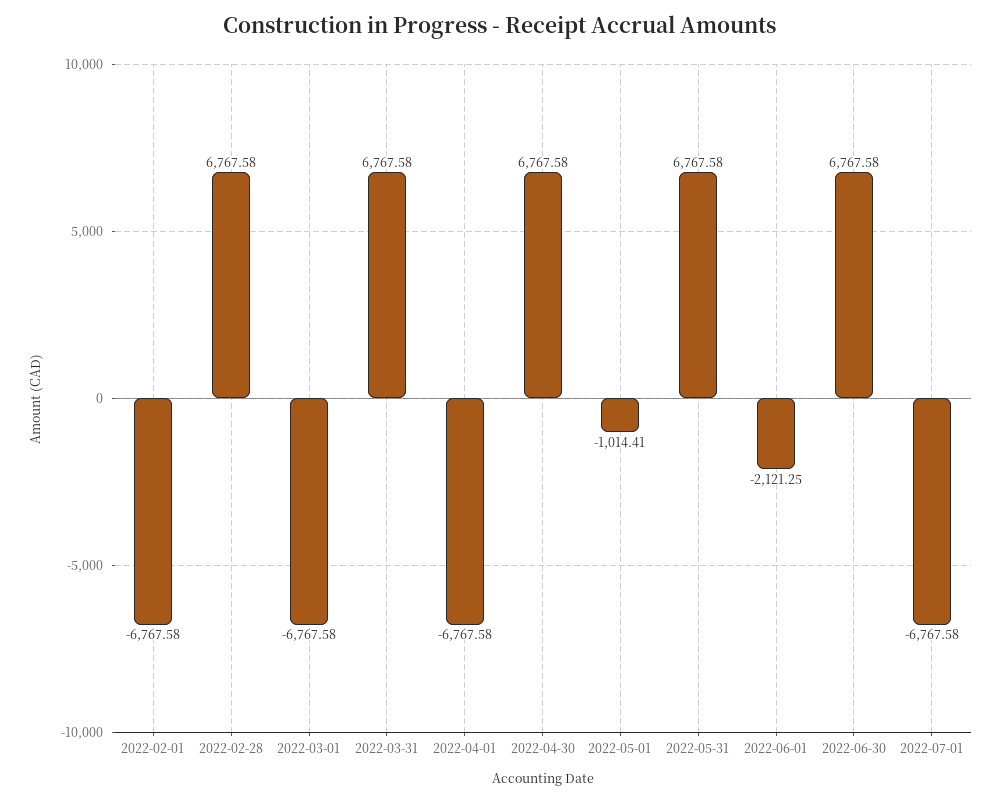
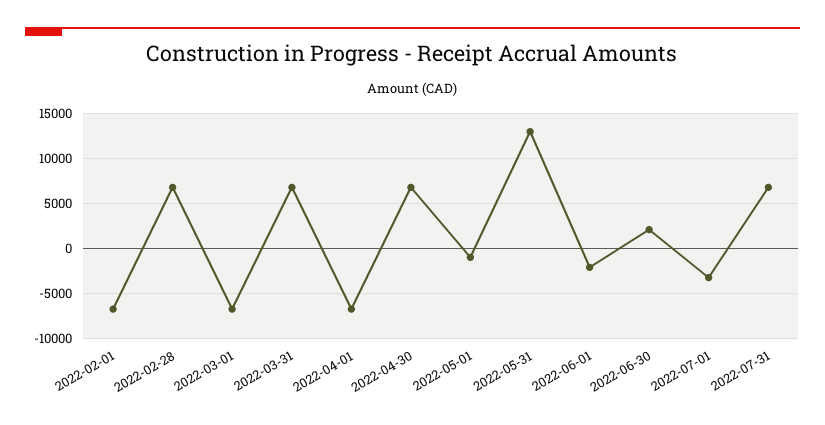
2022-05-31: 6767.58 -> 13000
2022-06-30: 6767.58 -> 2000
2022-07-01: -6767.58 -> -3000
2022-07-31: none -> 7000

